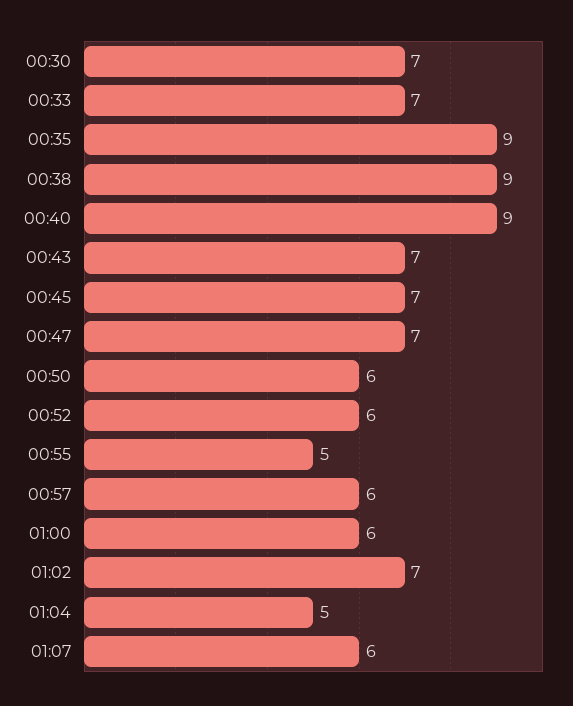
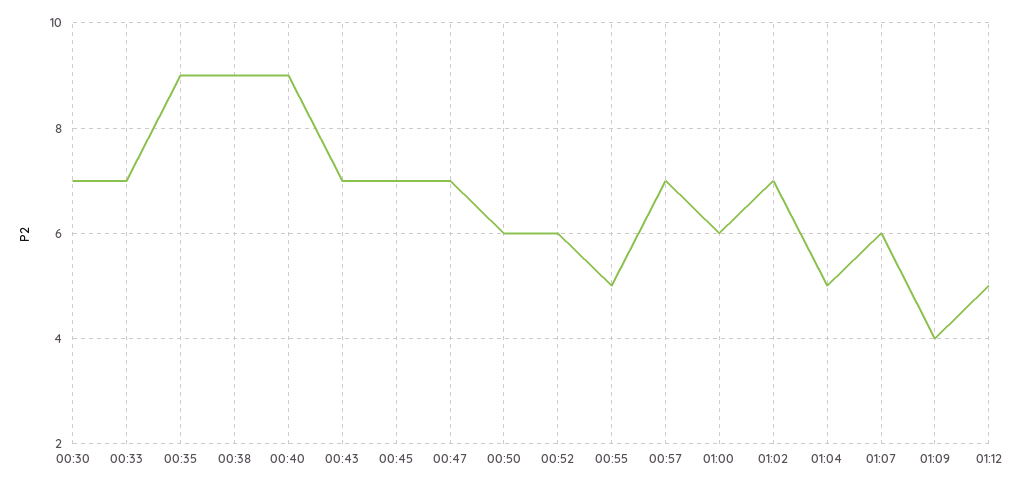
00:57: 6 -> 7
01:09: none -> 4
01:12: none -> 5

